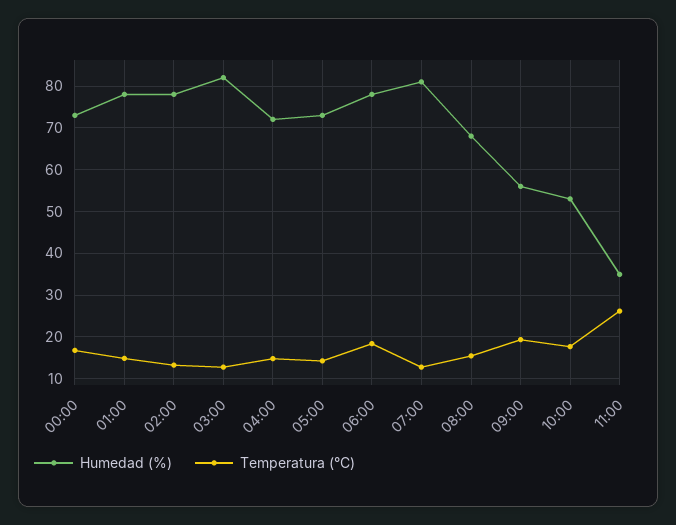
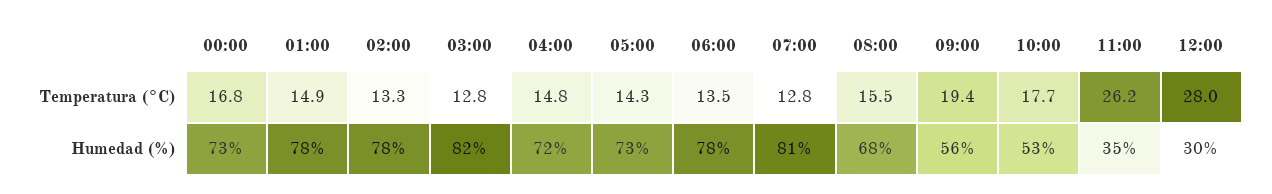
Temperatura (°C), 06:00: 18 -> 13.5
Temperatura (°C), 12:00: none -> 28
Humedad (%), 12:00: none -> 30

